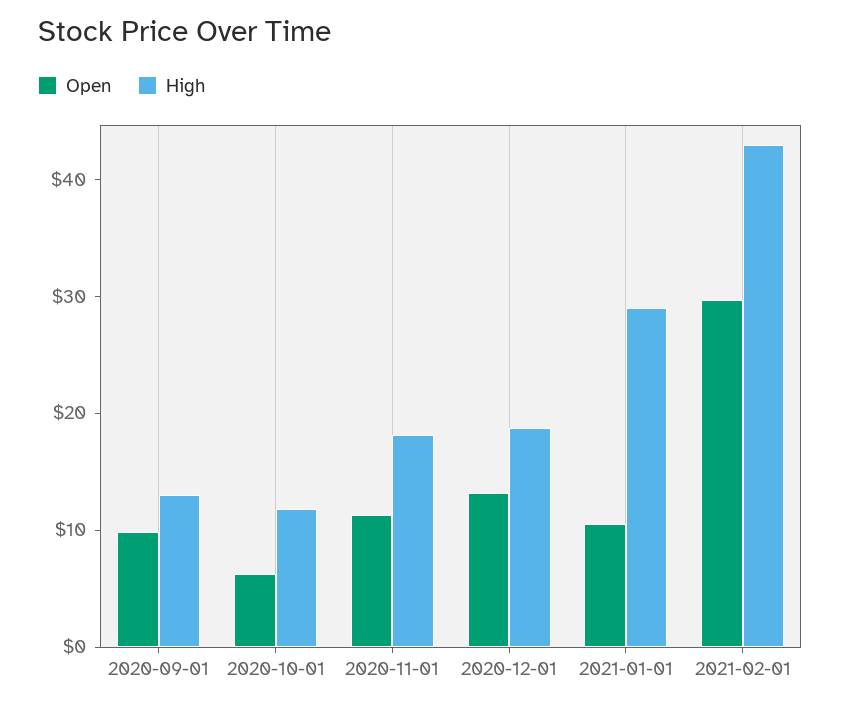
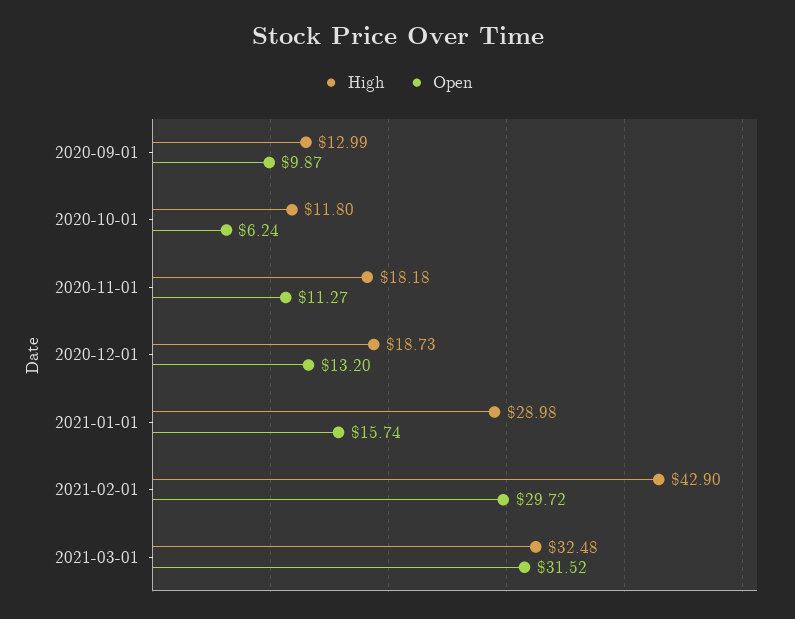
Open, 2021-01-01: 10 -> 15.74
High, 2021-03-01: none -> 32.48
Open, 2021-03-01: none -> 31.52

